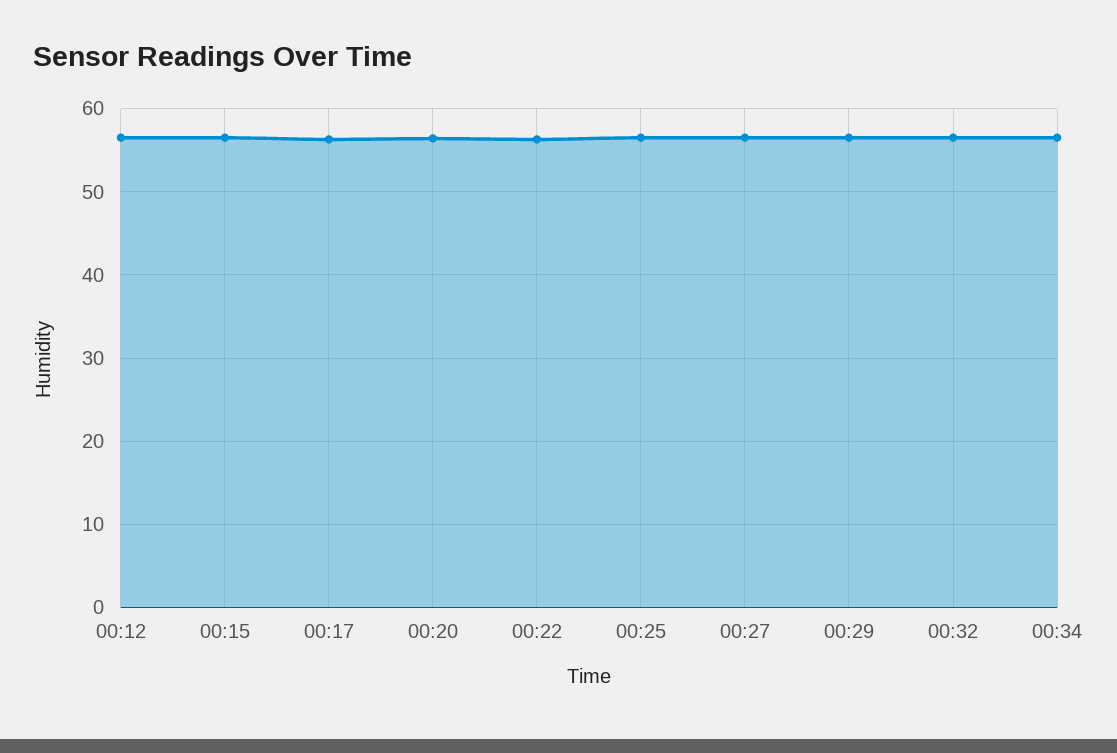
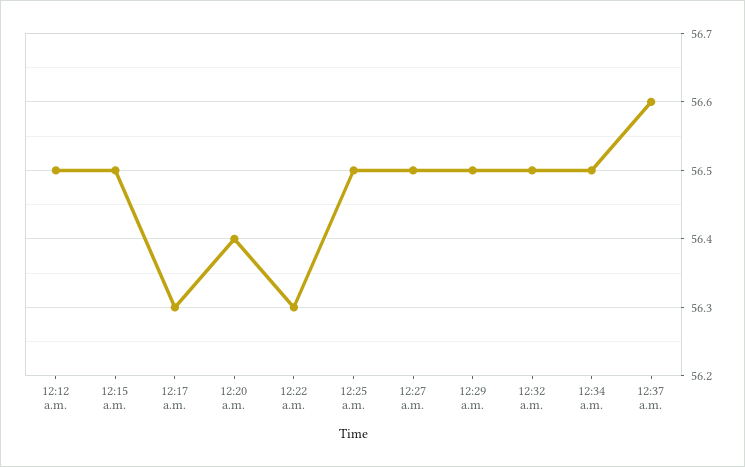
12:37 a.m.: none -> 56.6

